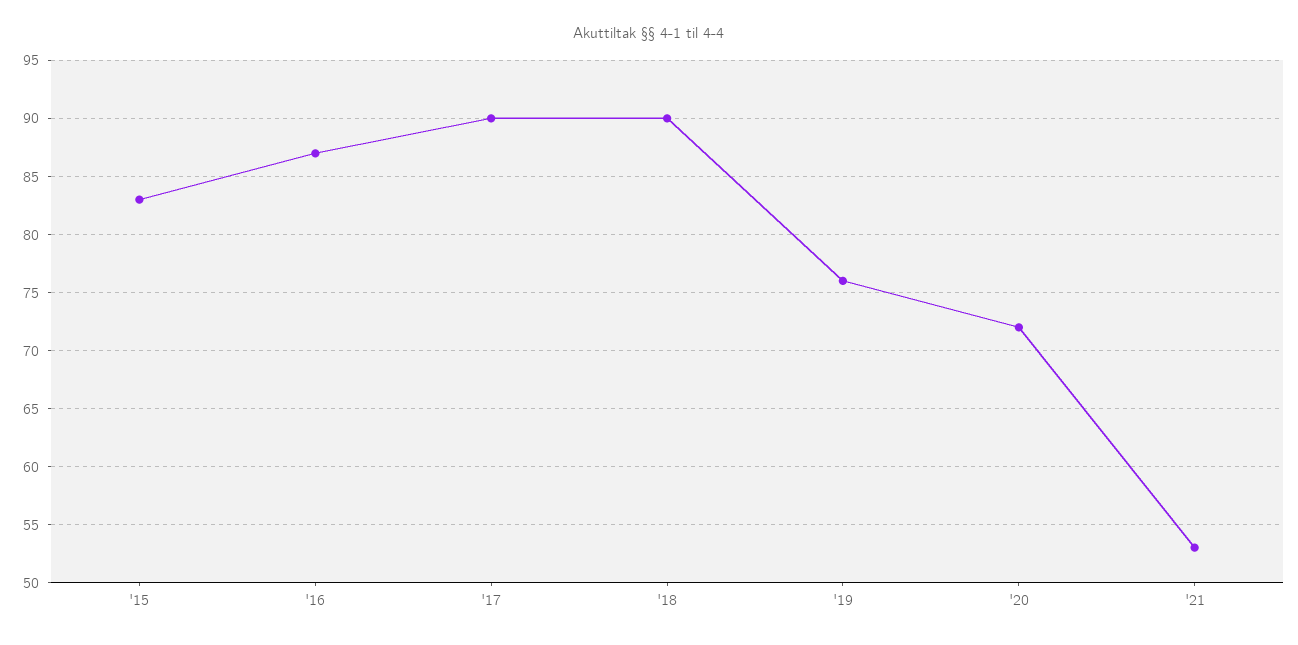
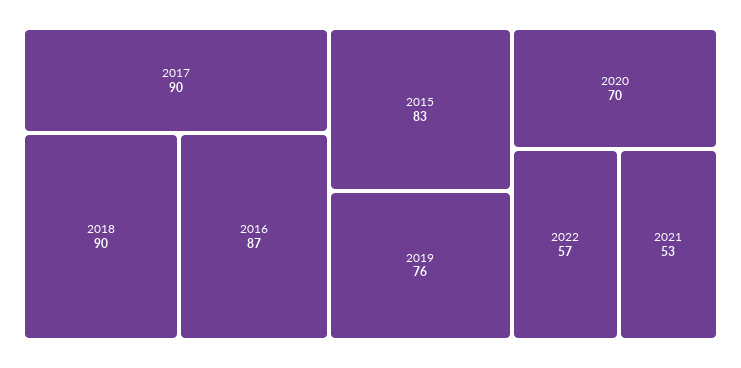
'20: 72 -> 70
2022: none -> 57

